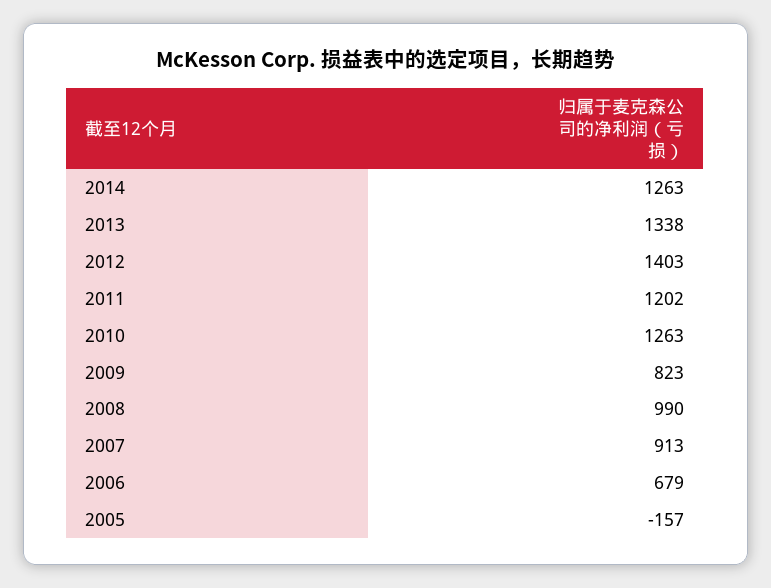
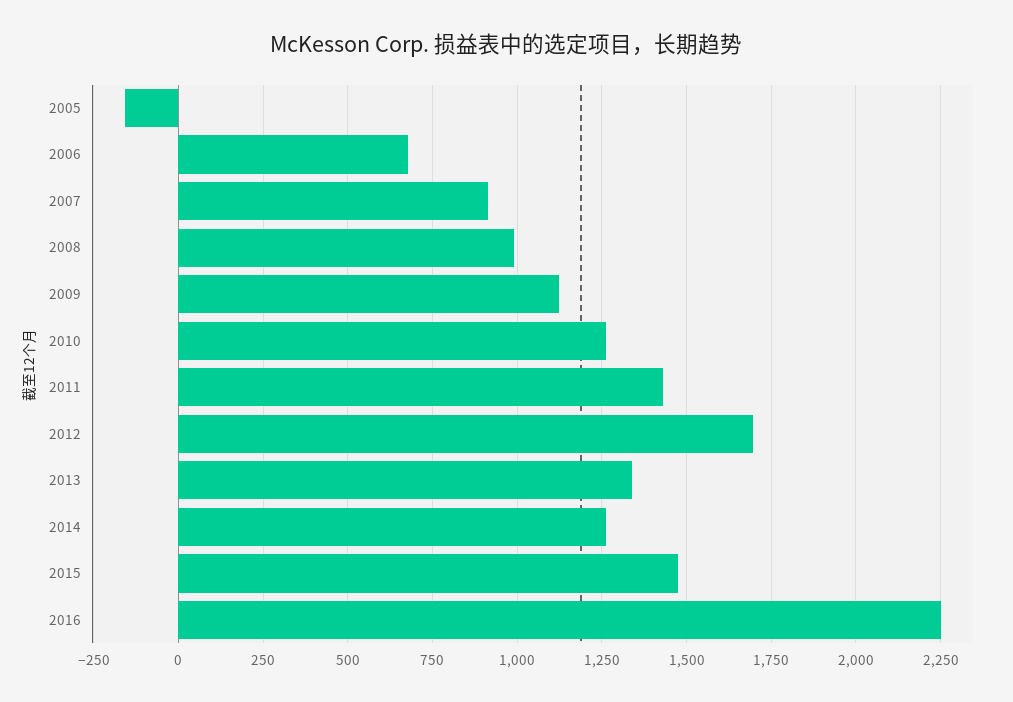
2012: 1403 -> 1700
2011: 1202 -> 1425
2009: 823 -> 1125
2015: none -> 1475
2016: none -> 2250

